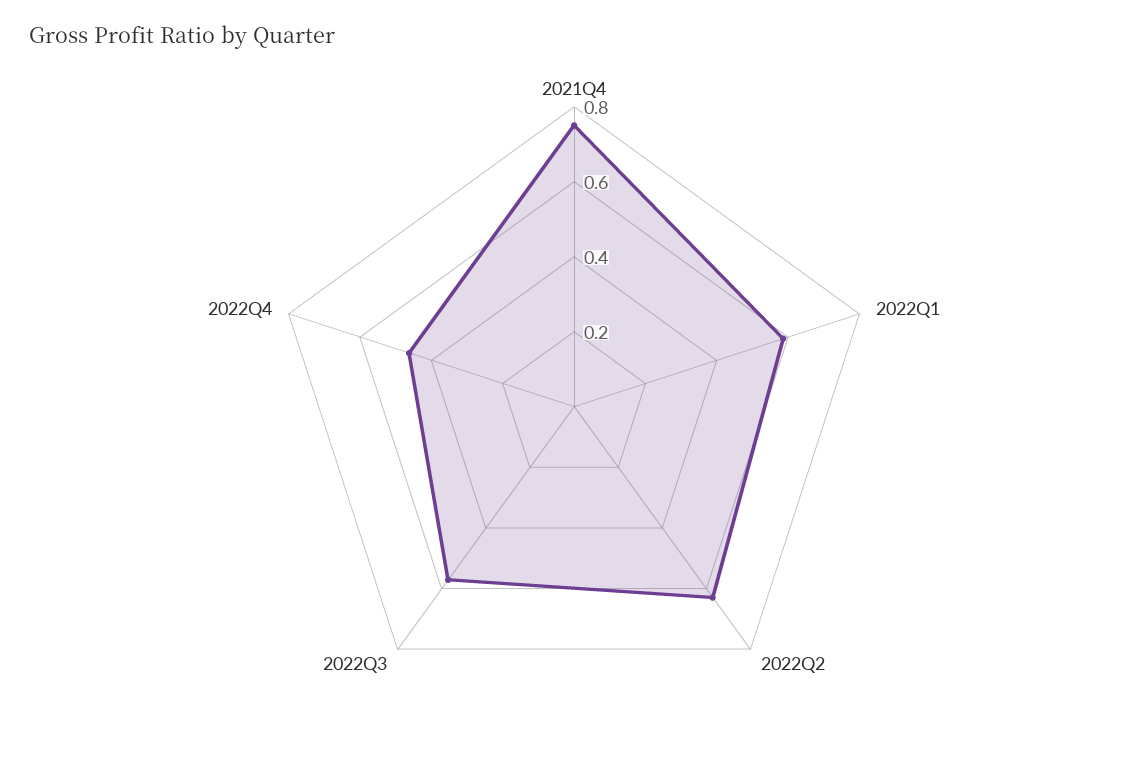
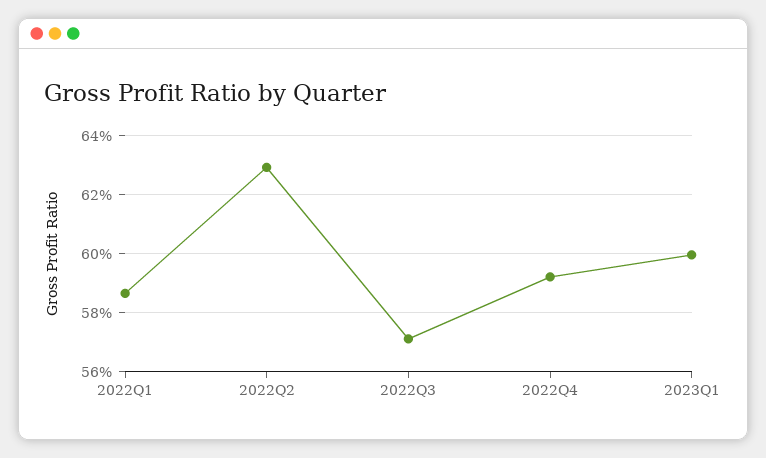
2021Q4: 0.75 -> none
2022Q4: 0.45 -> 0.5925
2023Q1: none -> 0.6

